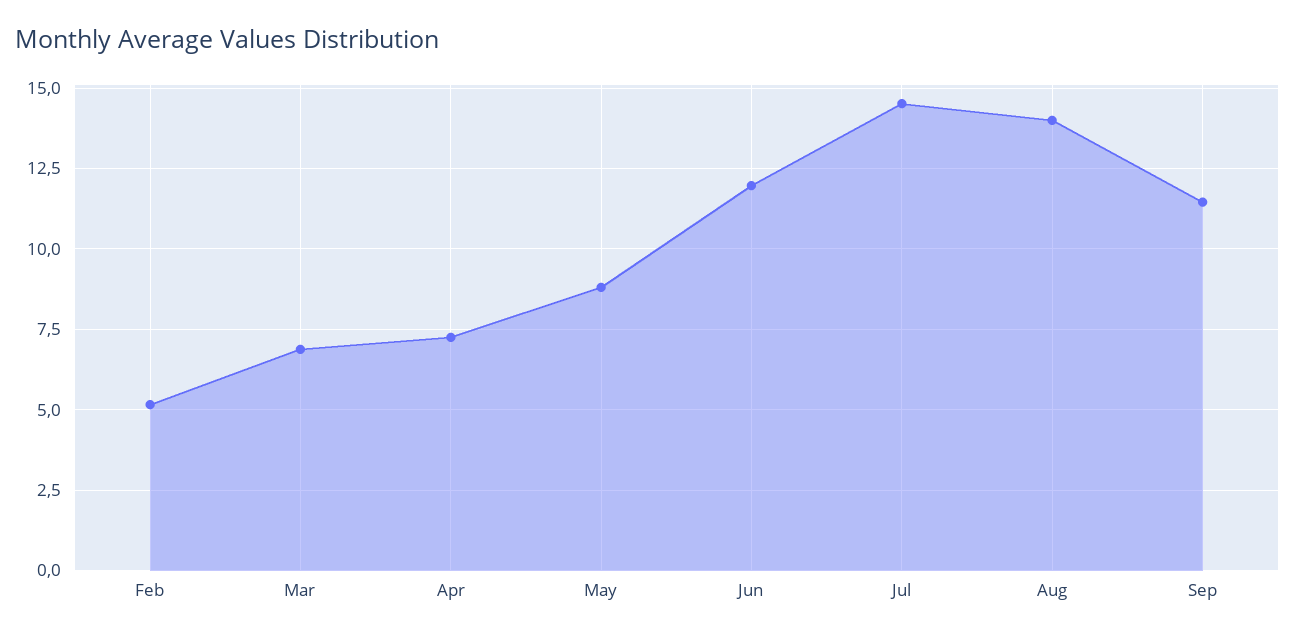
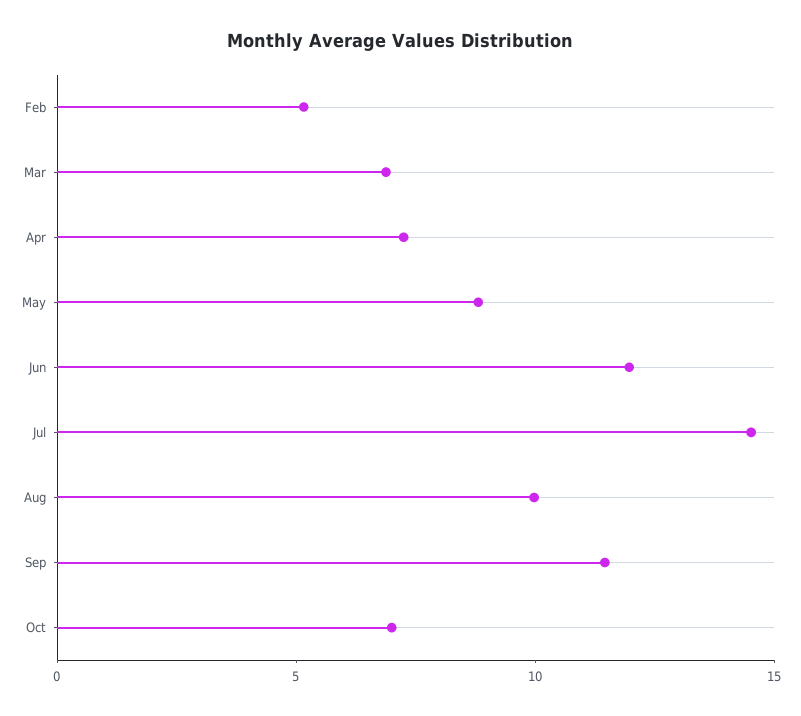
Aug: 14 -> 10
Oct: none -> 7

